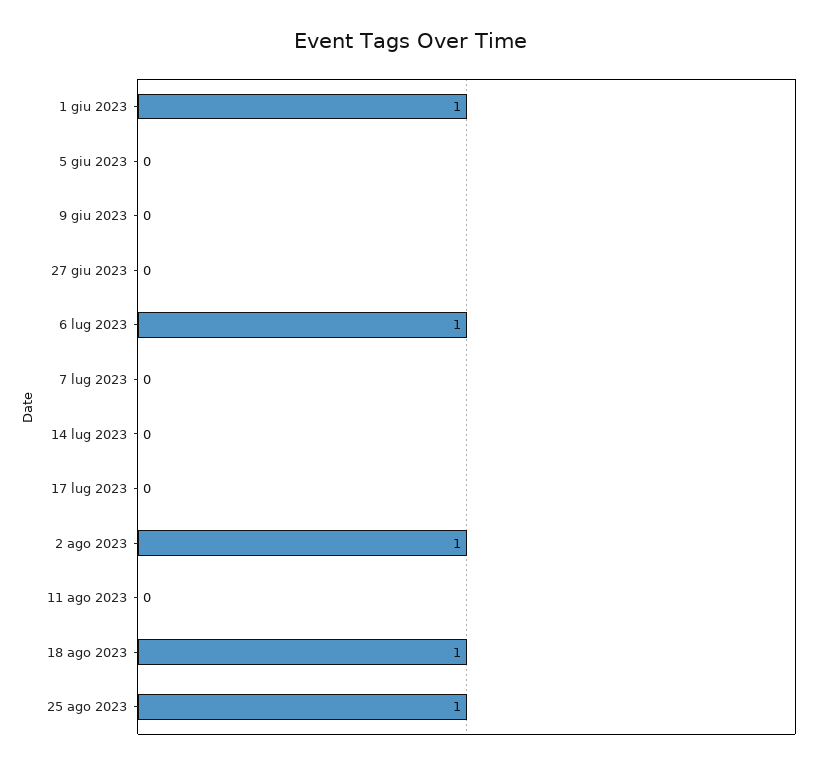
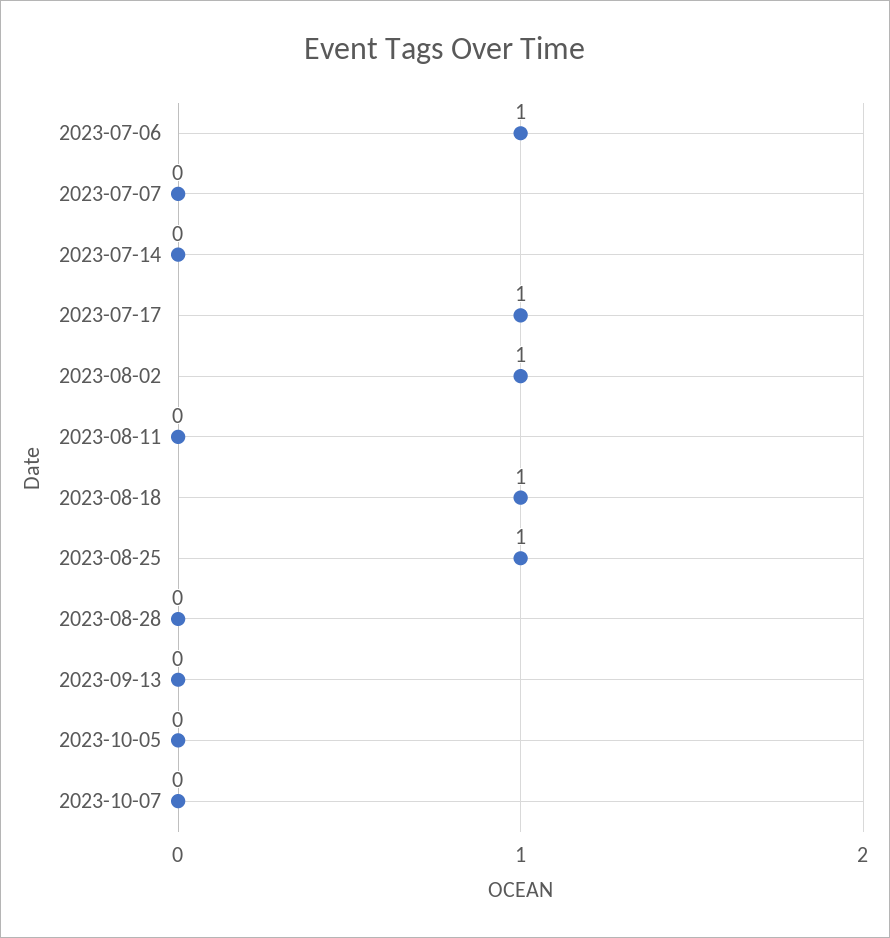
1 giu 2023: 1 -> none
5 giu 2023: 0 -> none
9 giu 2023: 0 -> none
27 giu 2023: 0 -> none
17 lug 2023: 0 -> 1
2023-08-28: none -> 0
2023-09-13: none -> 0
2023-10-05: none -> 0
2023-10-07: none -> 0

